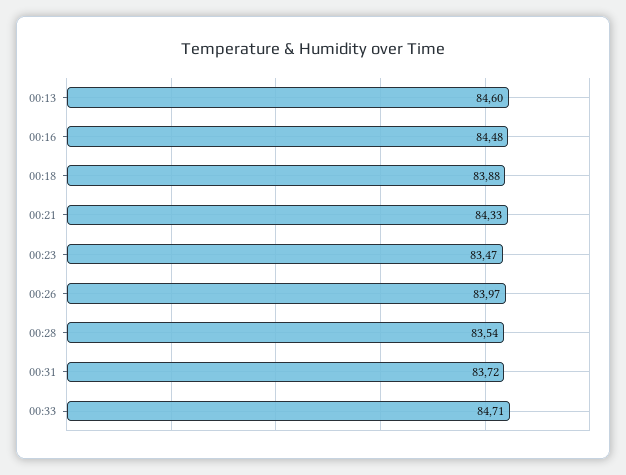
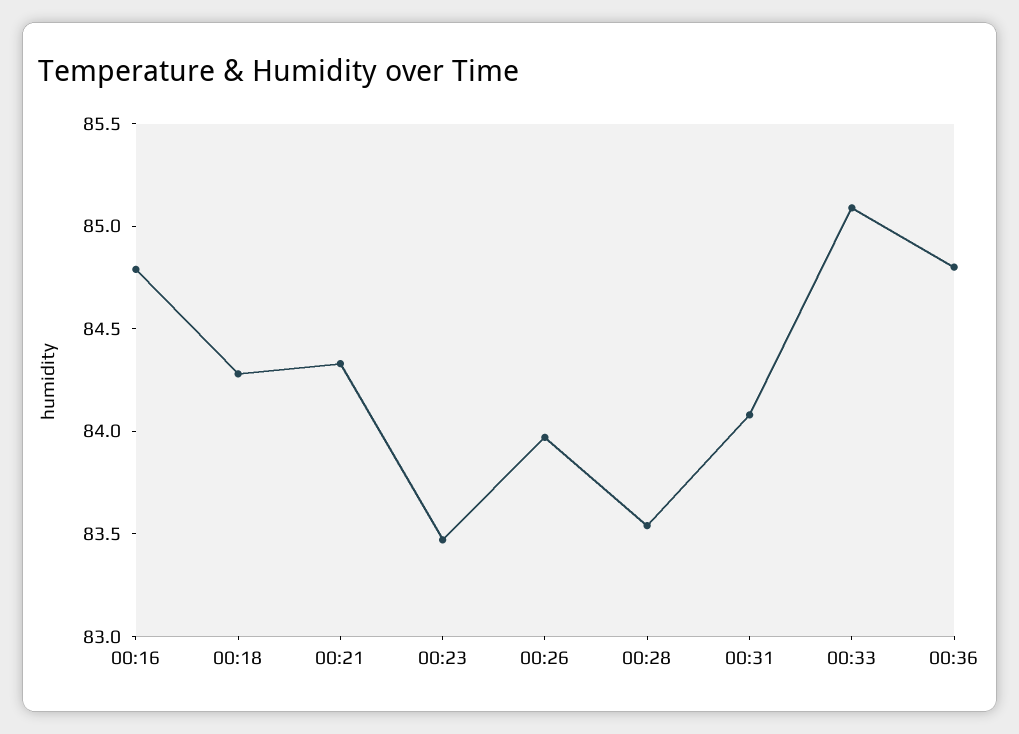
00:13: 84.6 -> none
00:16: 84.48 -> 84.8
00:18: 83.88 -> 84.3
00:31: 83.72 -> 84.1
00:33: 84.71 -> 85.1
00:36: none -> 84.8

